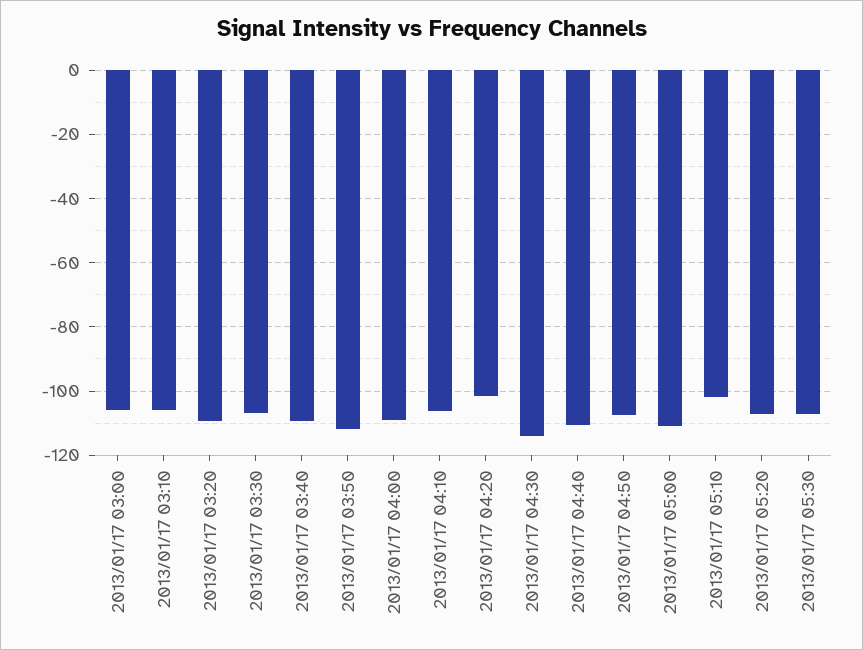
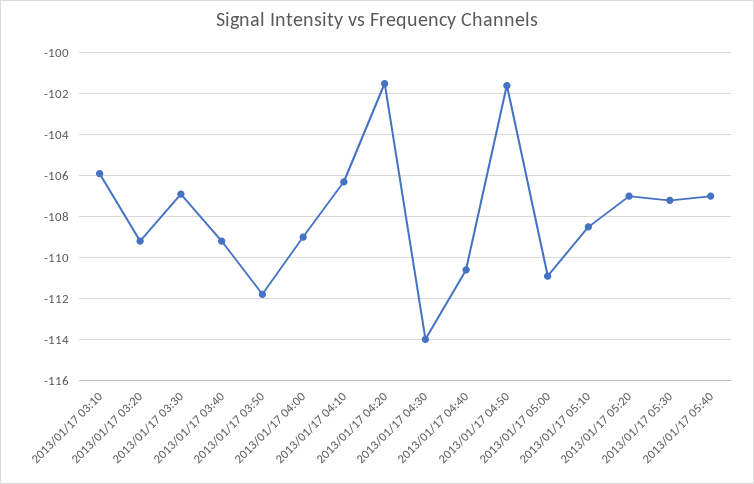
2013/01/17 03:00: -106 -> none
2013/01/17 04:50: -108 -> -101.5
2013/01/17 05:10: -102 -> -108.5
2013/01/17 05:40: none -> -107

